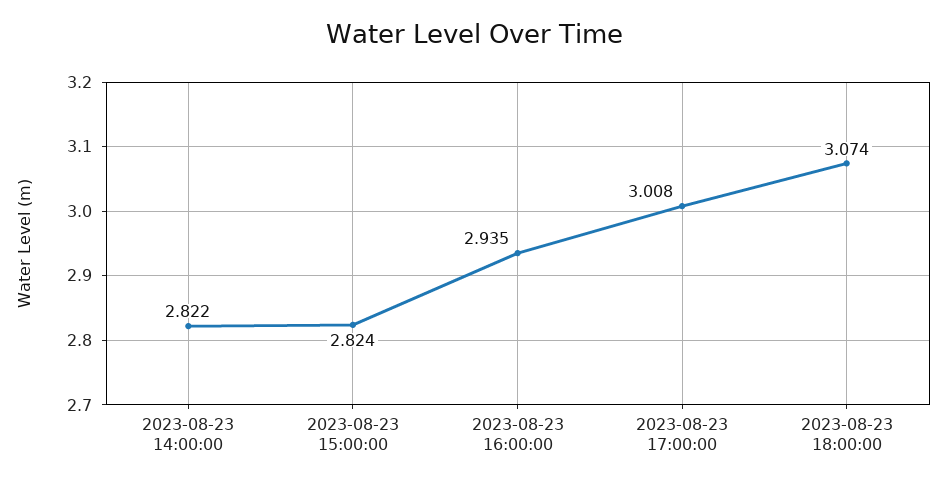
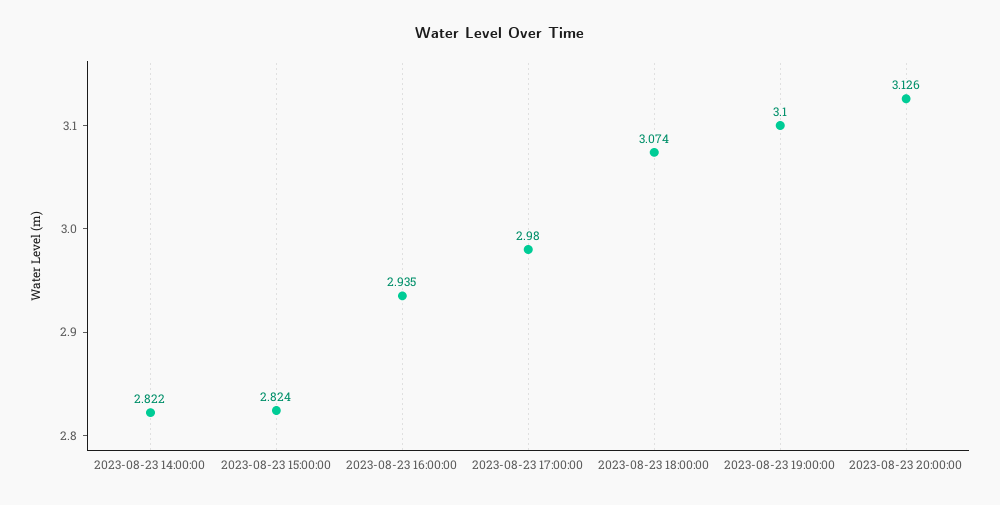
2023-08-23 17:00:00: 3.008 -> 2.98
2023-08-23 19:00:00: none -> 3.1
2023-08-23 20:00:00: none -> 3.126

